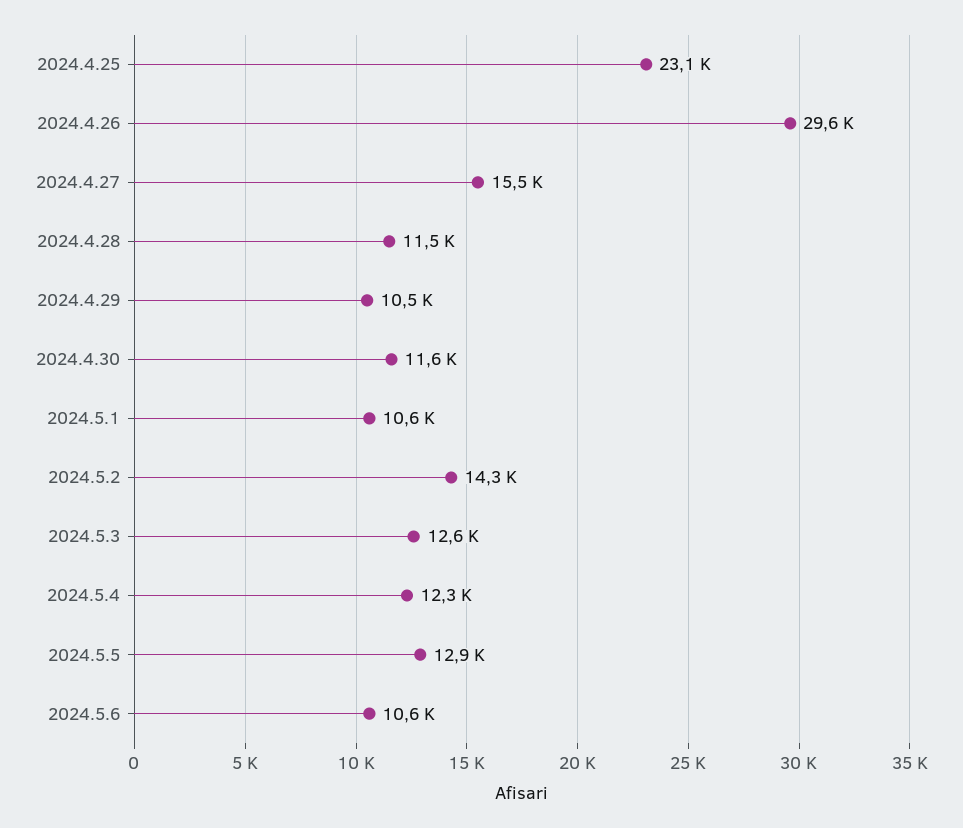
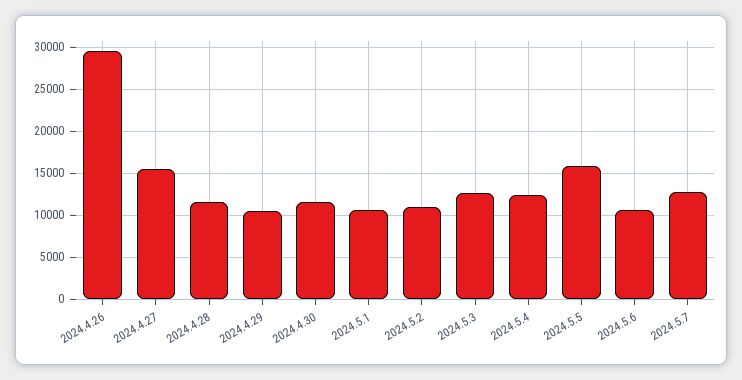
2024.4.25: 23100 -> none
2024.5.2: 14300 -> 11000
2024.5.5: 12900 -> 16000
2024.5.7: none -> 13000

